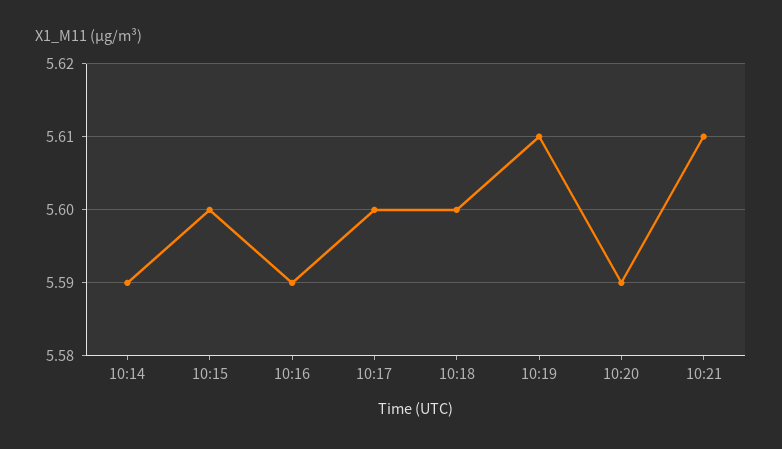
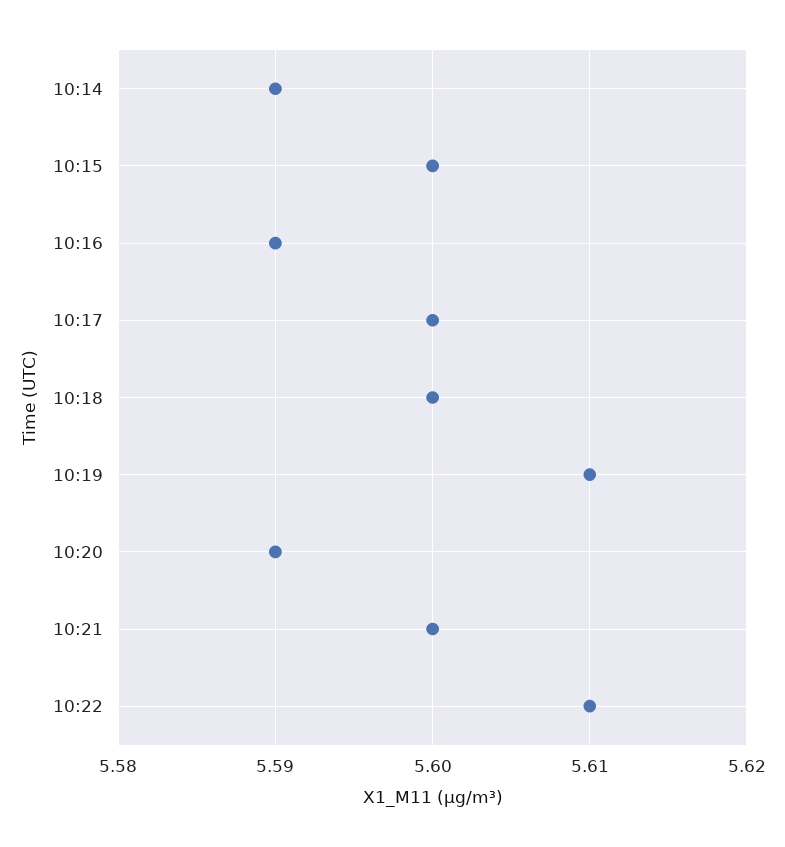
10:21: 5.61 -> 5.6
10:22: none -> 5.61

